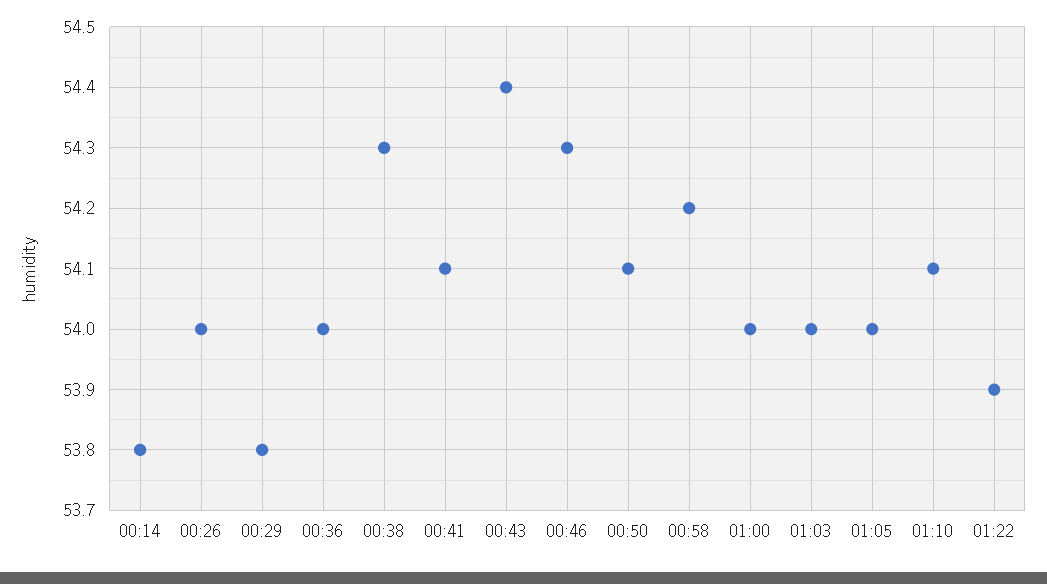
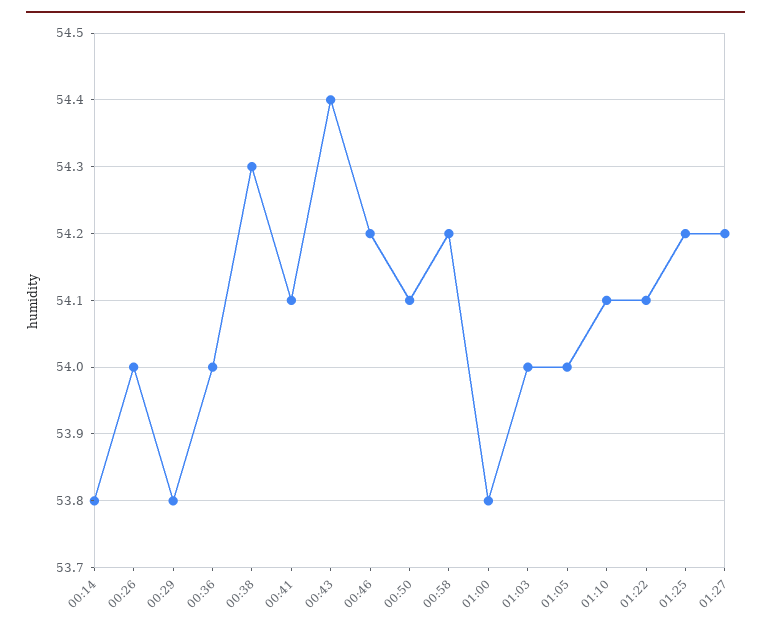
00:46: 54.3 -> 54.2
01:00: 54 -> 53.8
01:22: 53.9 -> 54.1
01:25: none -> 54.2
01:27: none -> 54.2

